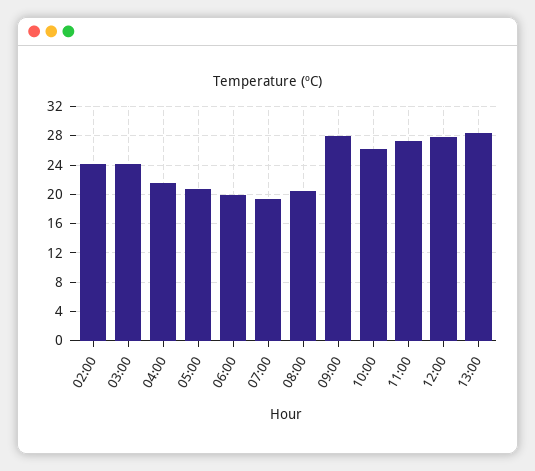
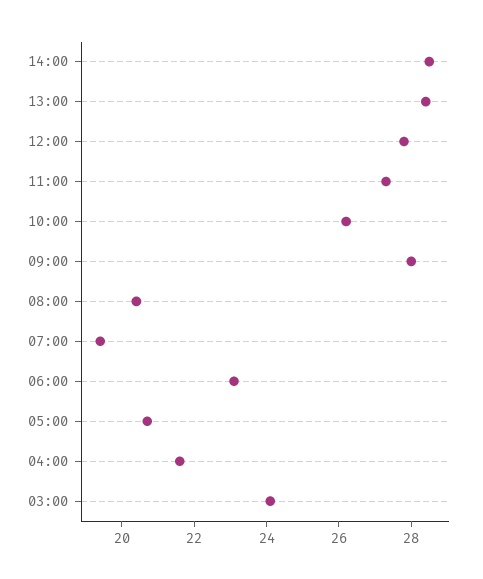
02:00: 24 -> none
06:00: 20 -> 23
14:00: none -> 28.5

